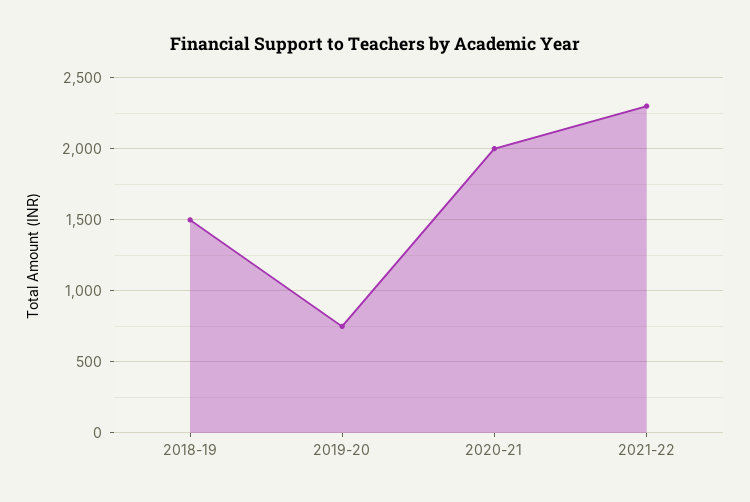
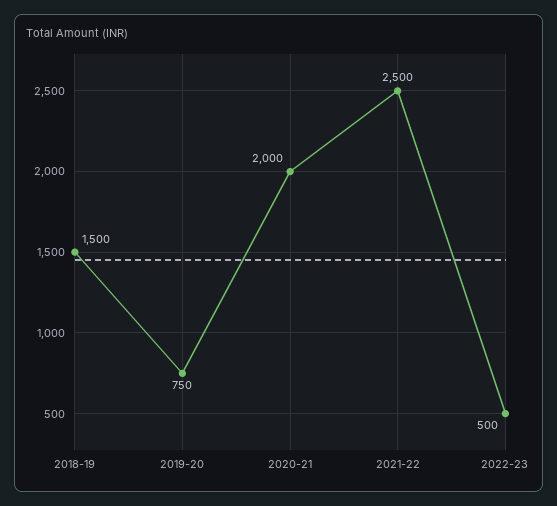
2021-22: 2300 -> 2500
2022-23: none -> 500

